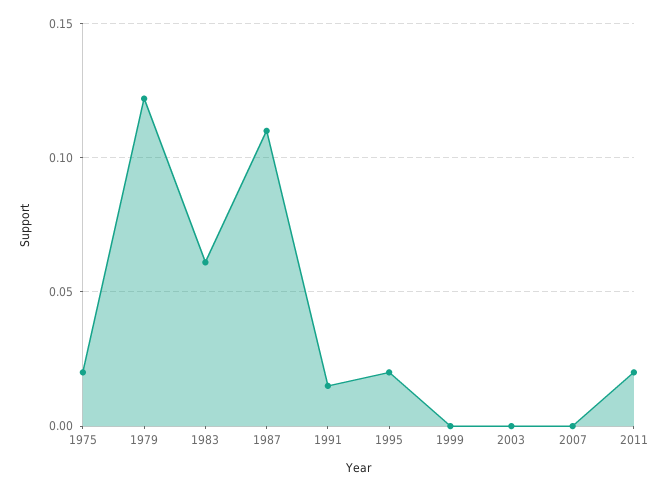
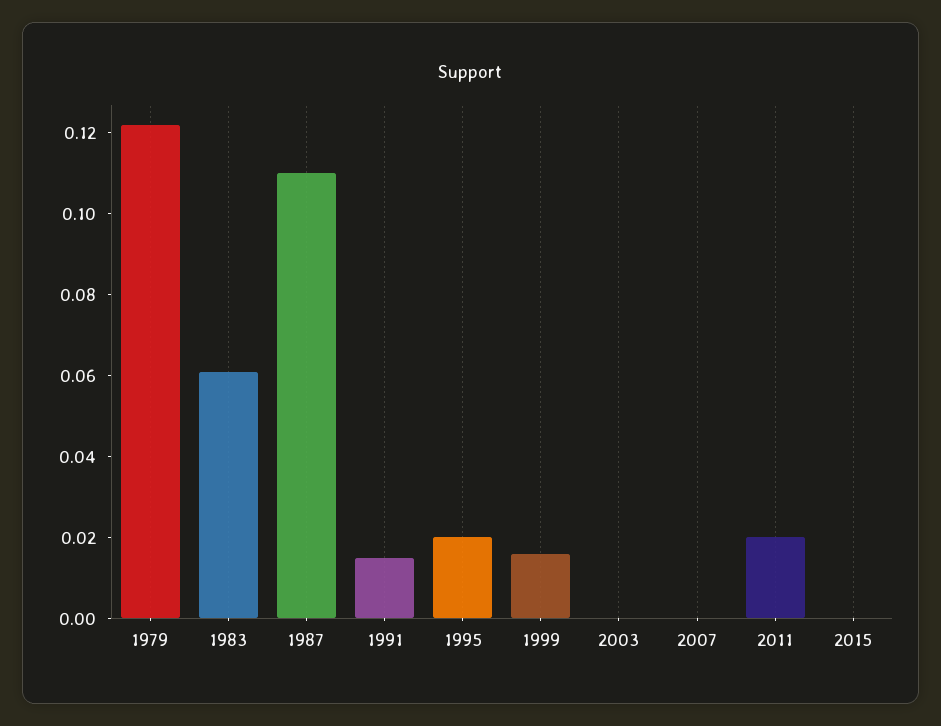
1975: 0.02 -> none
1999: 0 -> 0.015
2015: none -> 0

